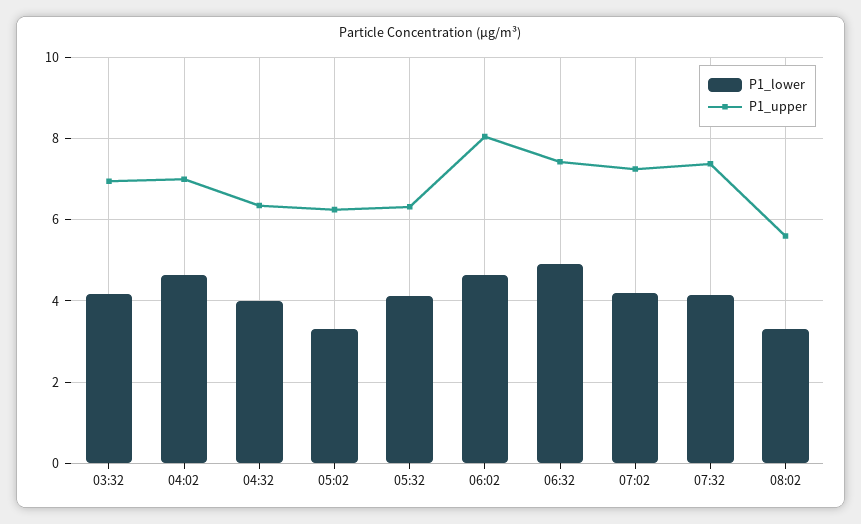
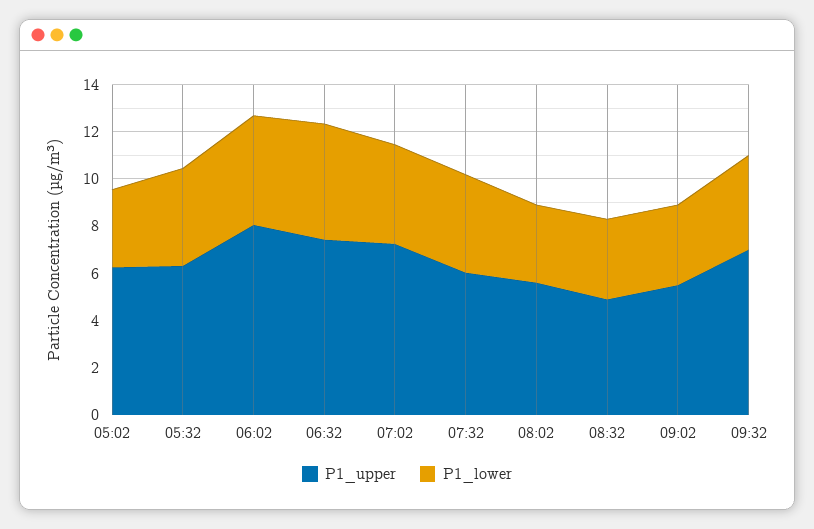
P1_lower, 03:32: 4.2 -> none
P1_upper, 03:32: 7 -> none
P1_lower, 04:02: 4.6 -> none
P1_upper, 04:02: 7 -> none
P1_lower, 04:32: 4 -> none
P1_upper, 04:32: 6.4 -> none
P1_upper, 07:32: 7.4 -> 6
P1_upper, 08:32: none -> 5
P1_lower, 08:32: none -> 3.5
P1_upper, 09:02: none -> 5.5
P1_lower, 09:02: none -> 3.5
P1_upper, 09:32: none -> 7
P1_lower, 09:32: none -> 4

